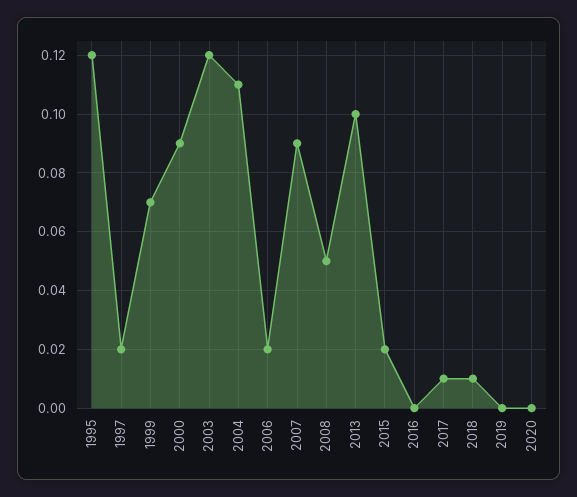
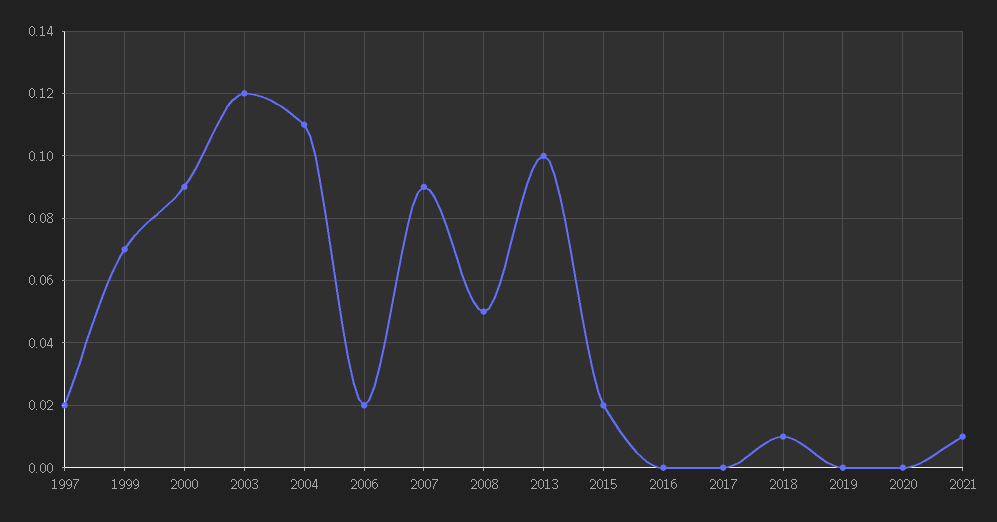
1995: 0.12 -> none
2017: 0.01 -> 0
2021: none -> 0.01

